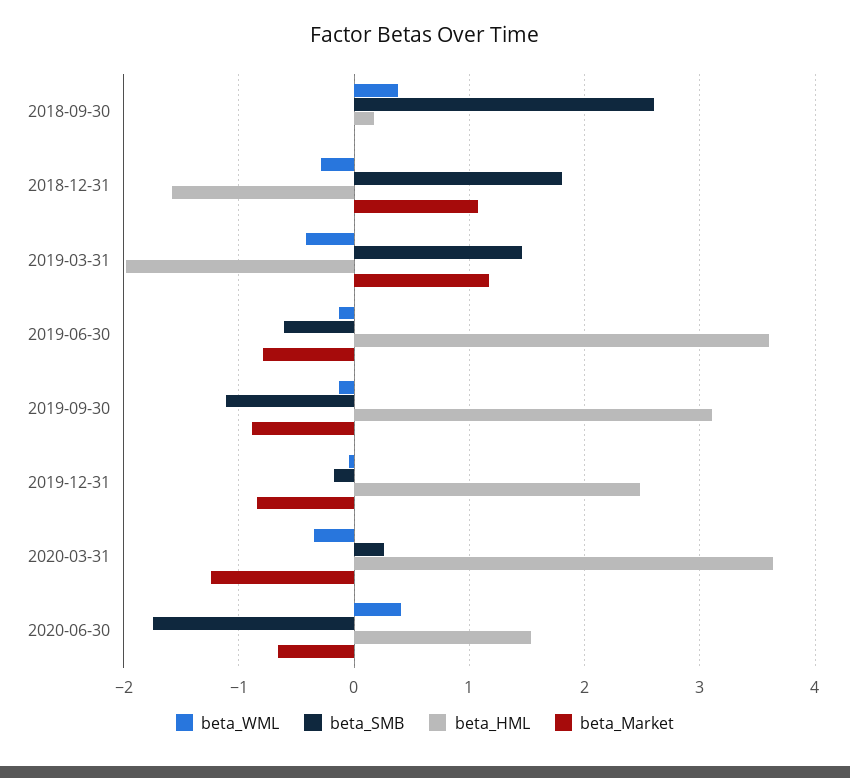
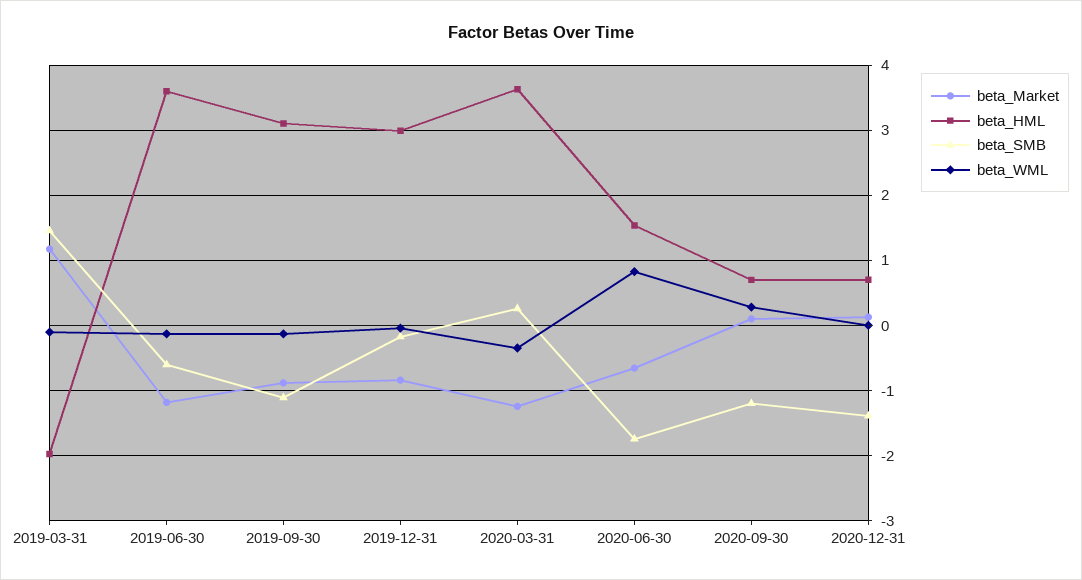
beta_WML, 2018-09-30: 0.4 -> none
beta_SMB, 2018-09-30: 2.6 -> none
beta_HML, 2018-09-30: 0.2 -> none
beta_Market, 2018-09-30: 0 -> none
beta_WML, 2018-12-31: -0.3 -> none
beta_SMB, 2018-12-31: 1.8 -> none
beta_HML, 2018-12-31: -1.6 -> none
beta_Market, 2018-12-31: 1.1 -> none
beta_WML, 2019-03-31: -0.4 -> -0.1
beta_Market, 2019-06-30: -0.8 -> -1.2
beta_HML, 2019-12-31: 2.5 -> 3
beta_WML, 2020-06-30: 0.4 -> 0.8
beta_Market, 2020-09-30: none -> 0.1
beta_HML, 2020-09-30: none -> 0.7
beta_SMB, 2020-09-30: none -> -1.2
beta_WML, 2020-09-30: none -> 0.3
beta_Market, 2020-12-31: none -> 0.1
beta_HML, 2020-12-31: none -> 0.7
beta_SMB, 2020-12-31: none -> -1.4
beta_WML, 2020-12-31: none -> 0

